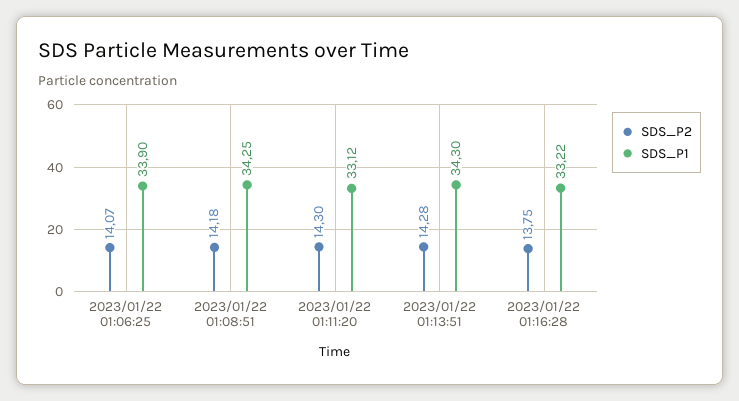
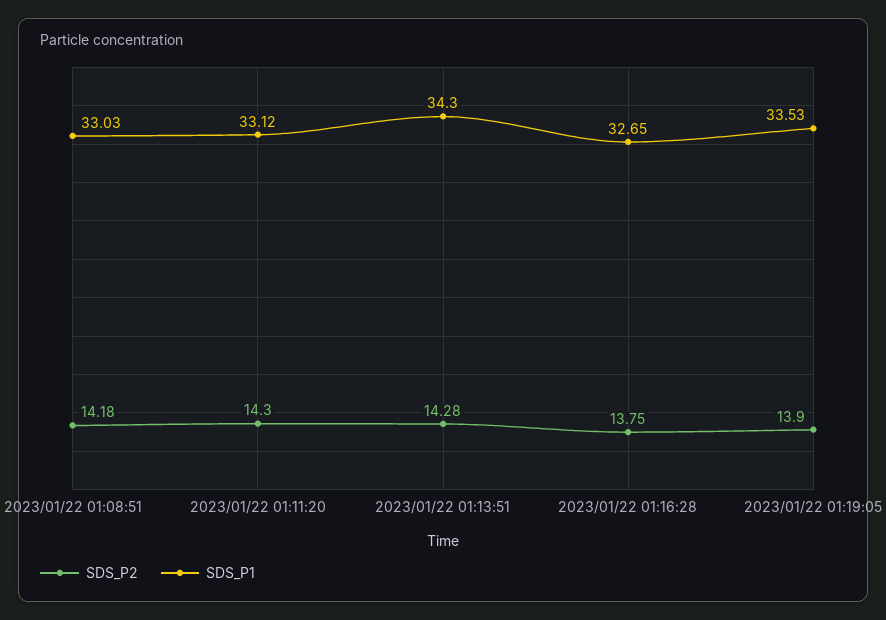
SDS_P2, 2023/01/22 01:06:25: 14.07 -> none
SDS_P1, 2023/01/22 01:06:25: 33.9 -> none
SDS_P1, 2023/01/22 01:08:51: 34.25 -> 33.03
SDS_P1, 2023/01/22 01:16:28: 33.22 -> 32.65
SDS_P2, 2023/01/22 01:19:05: none -> 13.9
SDS_P1, 2023/01/22 01:19:05: none -> 33.53

